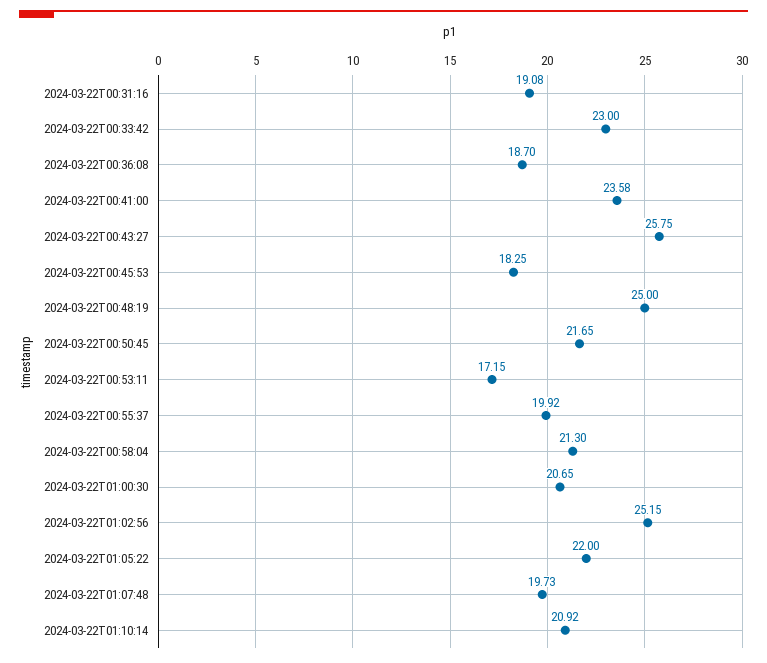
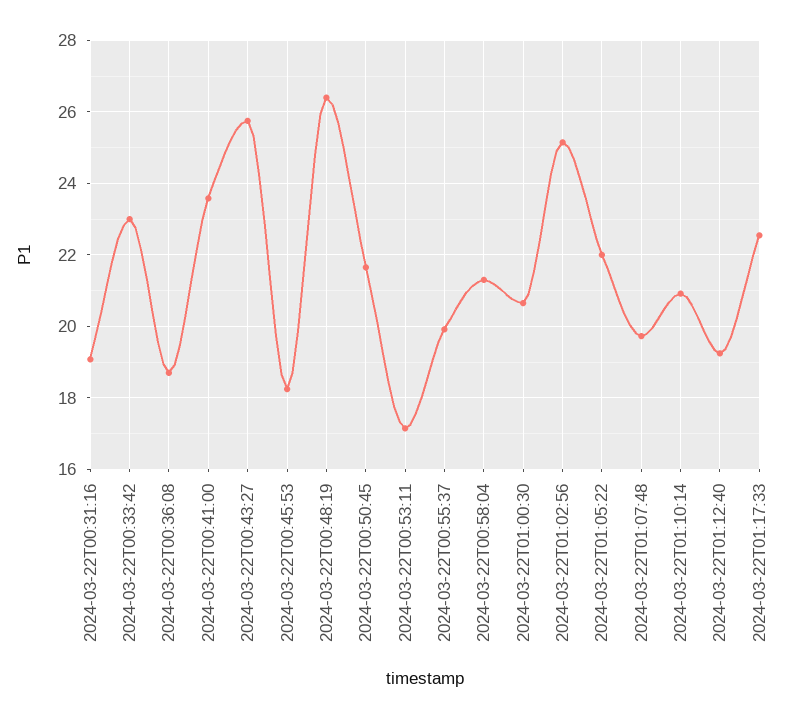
2024-03-22T00:48:19: 25 -> 26.4
2024-03-22T01:12:40: none -> 19.2
2024-03-22T01:17:33: none -> 22.6

